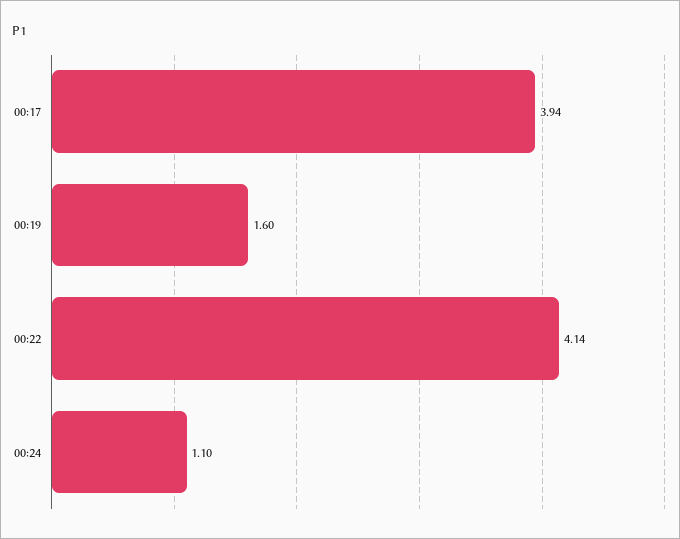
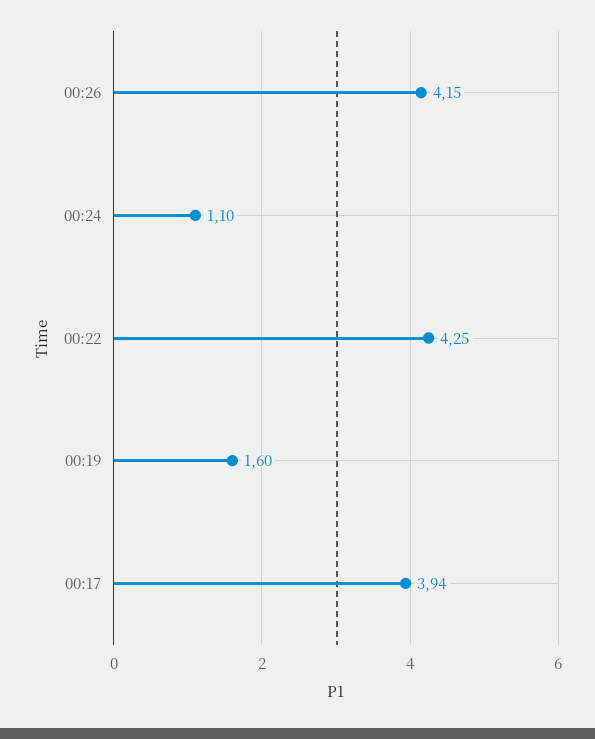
00:22: 4.14 -> 4.25
00:26: none -> 4.15

